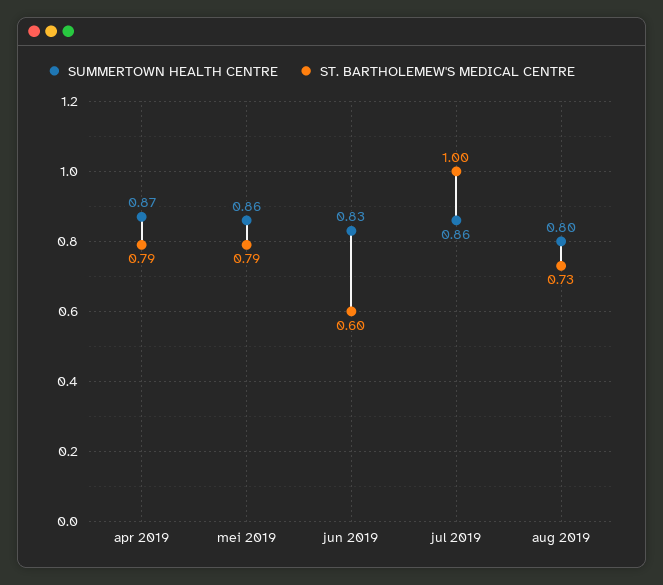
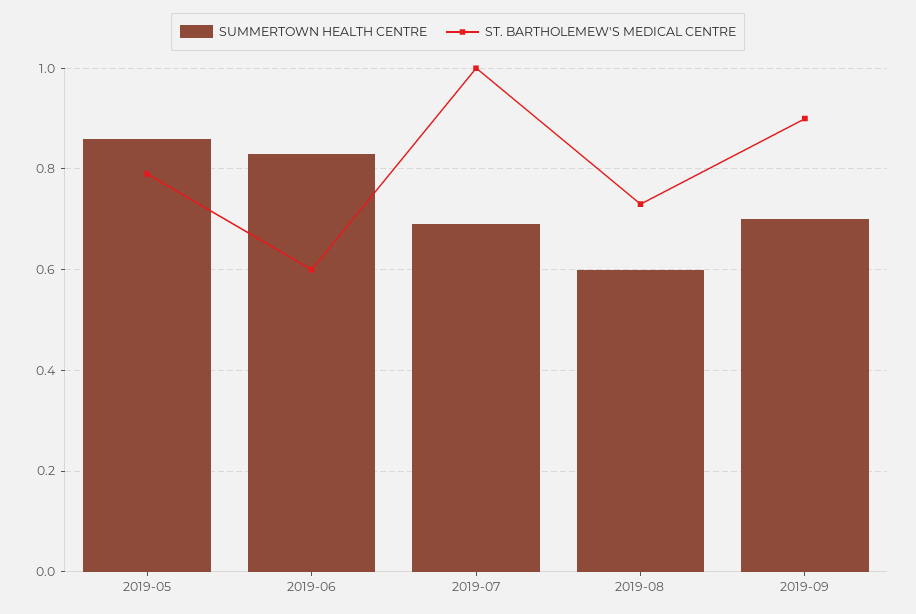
SUMMERTOWN HEALTH CENTRE, apr 2019: 0.87 -> none
ST. BARTHOLEMEW'S MEDICAL CENTRE, apr 2019: 0.79 -> none
SUMMERTOWN HEALTH CENTRE, jul 2019: 0.86 -> 0.7
SUMMERTOWN HEALTH CENTRE, aug 2019: 0.8 -> 0.6
SUMMERTOWN HEALTH CENTRE, 2019-09: none -> 0.7
ST. BARTHOLEMEW'S MEDICAL CENTRE, 2019-09: none -> 0.9

